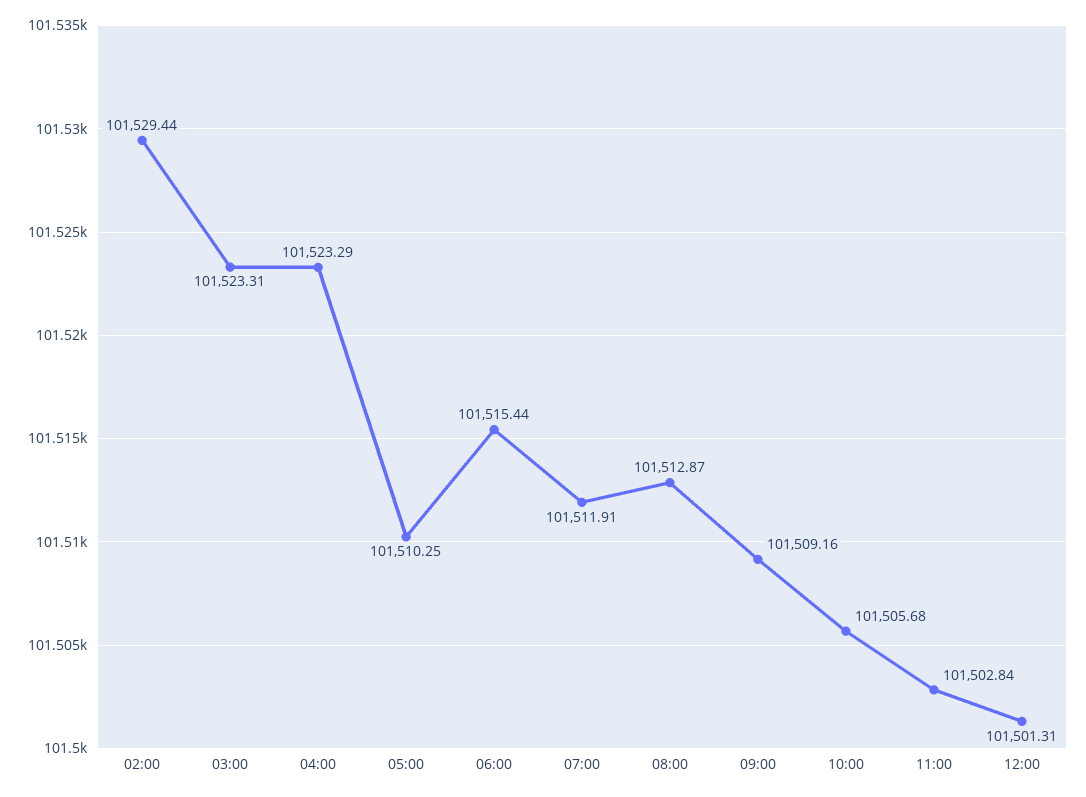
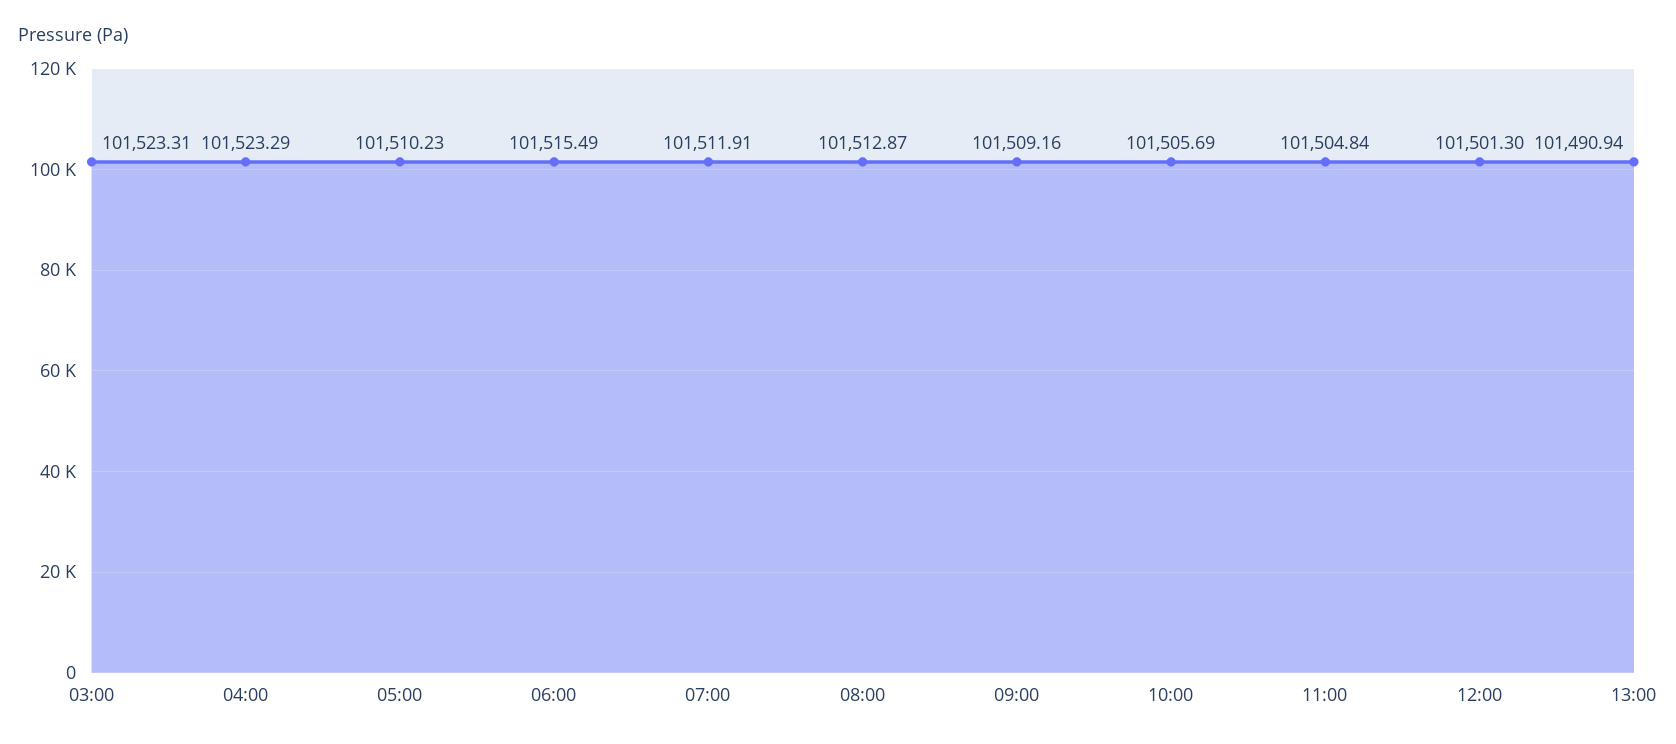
02:00: 101529.44 -> none
05:00: 101510.25 -> 101510.23
06:00: 101515.44 -> 101515.49
10:00: 101505.68 -> 101505.69
11:00: 101502.84 -> 101504.84
12:00: 101501.31 -> 101501.3
13:00: none -> 101490.94

